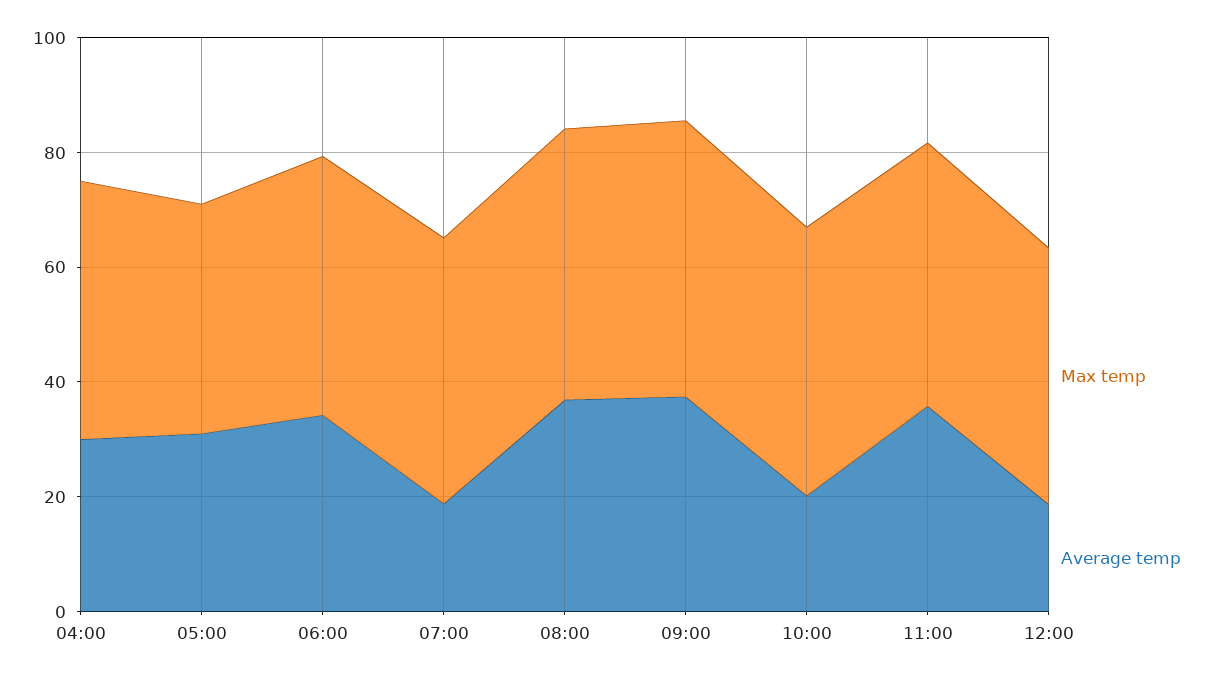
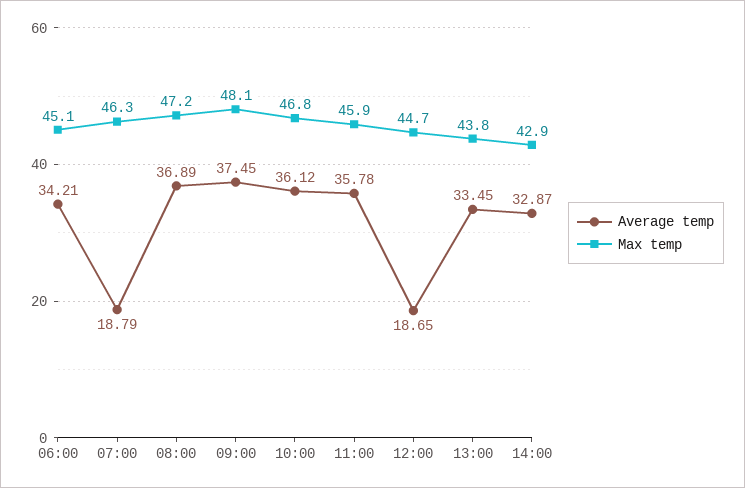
Max temp, 04:00: 45 -> none
Average temp, 04:00: 30 -> none
Max temp, 05:00: 40 -> none
Average temp, 05:00: 30 -> none
Average temp, 10:00: 20 -> 36.12
Average temp, 13:00: none -> 33.45
Max temp, 13:00: none -> 43.8
Average temp, 14:00: none -> 32.87
Max temp, 14:00: none -> 42.9

